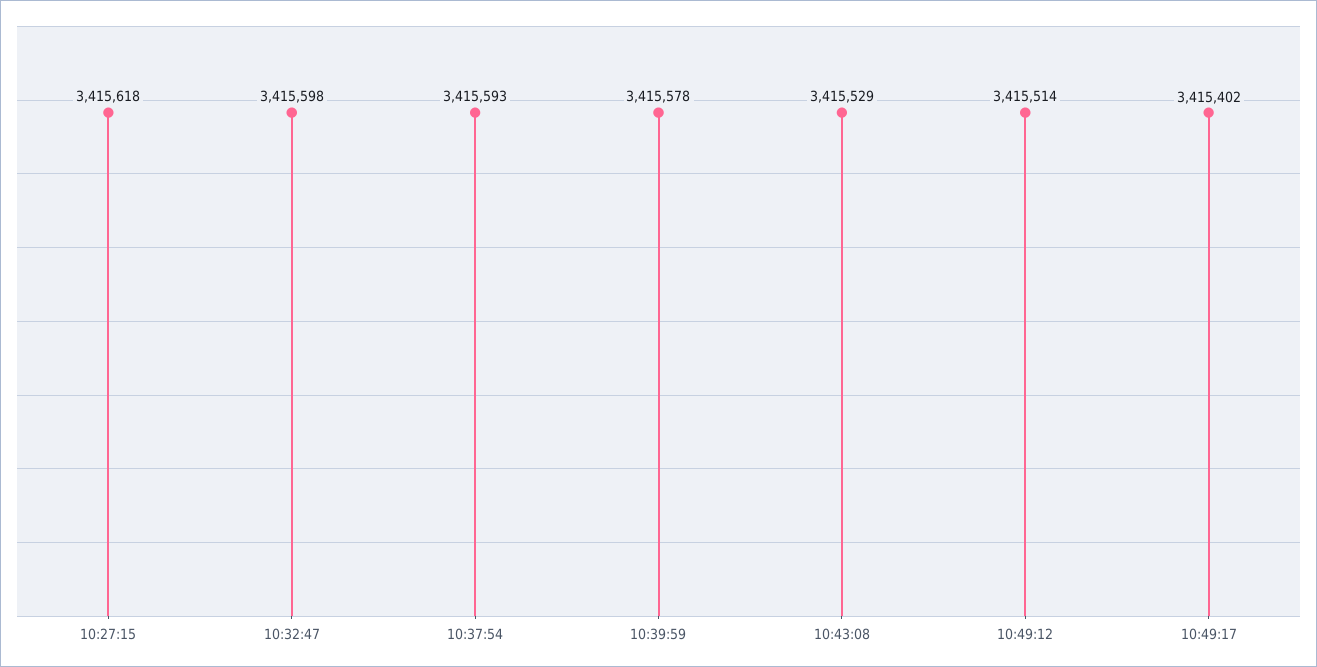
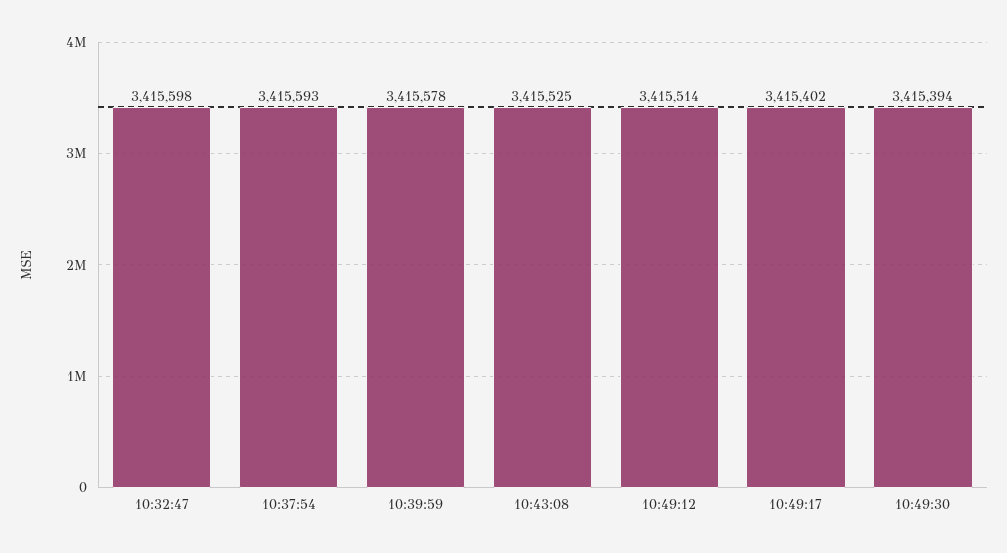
10:27:15: 3415618 -> none
10:43:08: 3415529 -> 3415525
10:49:30: none -> 3415394

